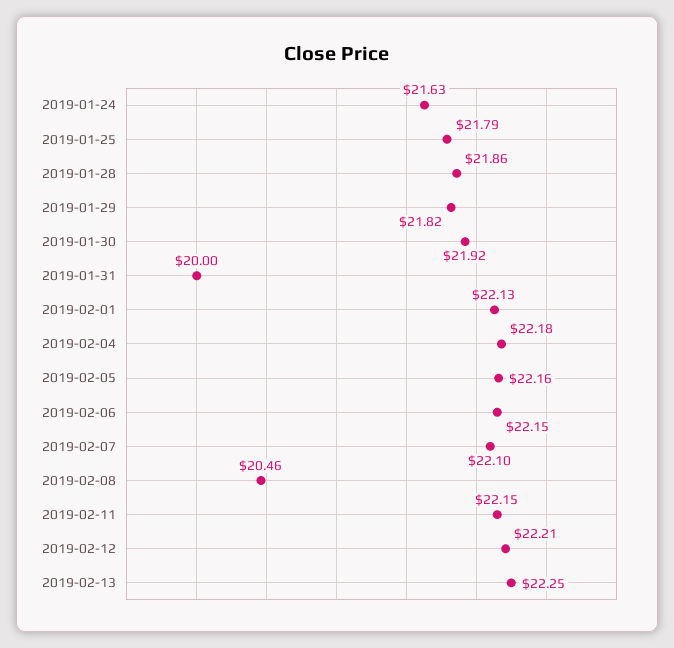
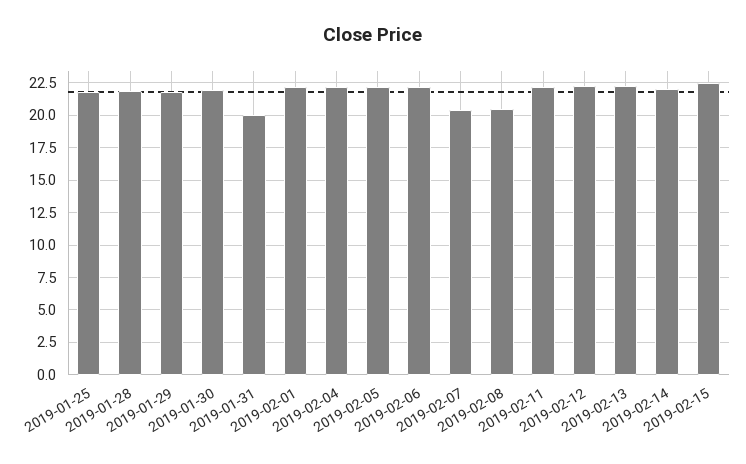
2019-01-24: 21.63 -> none
2019-02-07: 22.1 -> 20.5
2019-02-14: none -> 22
2019-02-15: none -> 22.5

